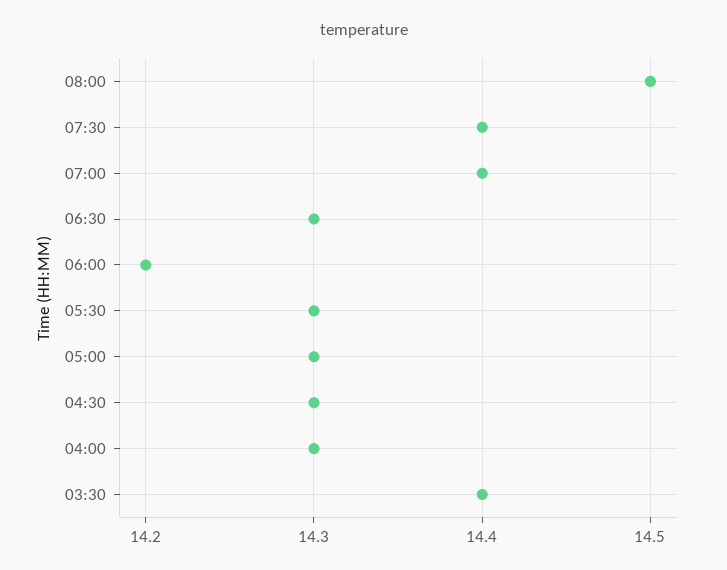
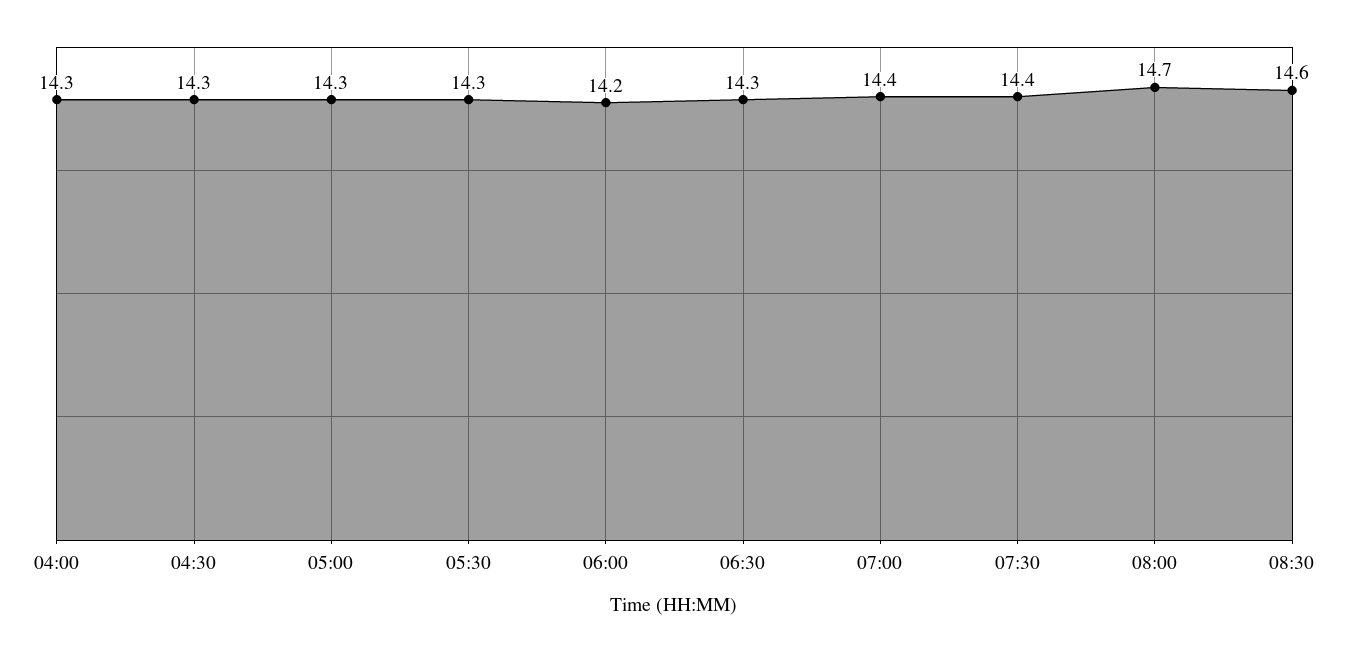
08:00: 14.5 -> 14.7
03:30: 14.4 -> none
08:30: none -> 14.6

